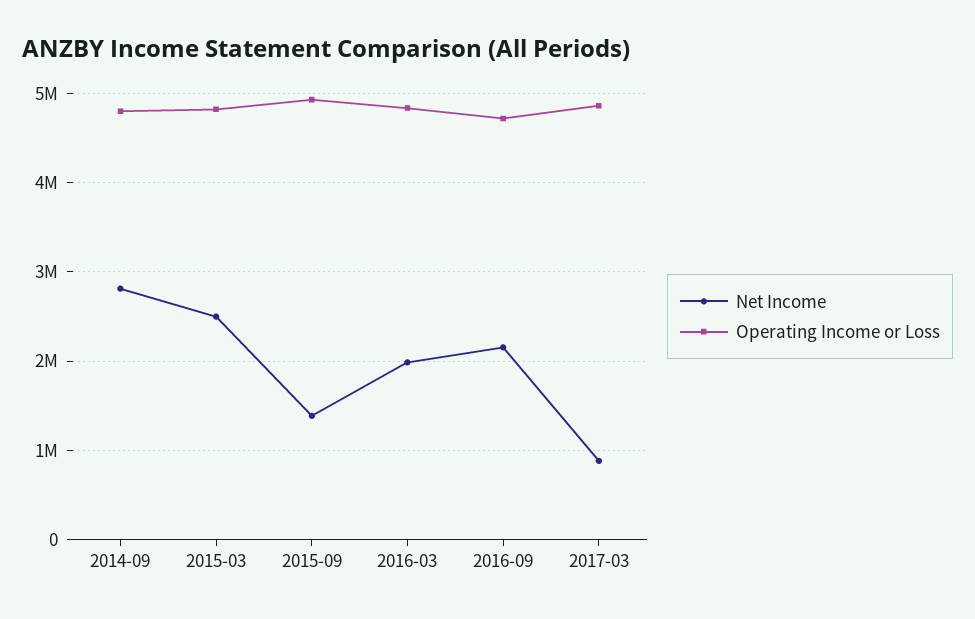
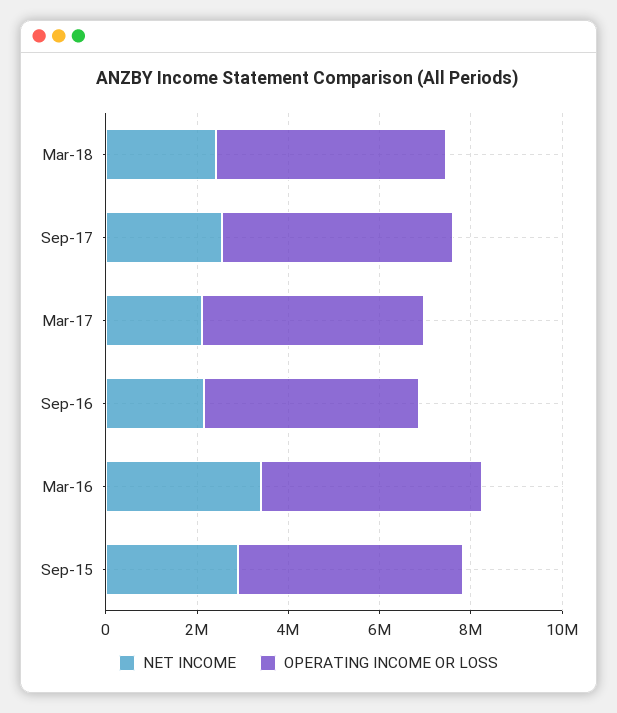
Net Income, 2014-09: 2800000 -> none
Operating Income or Loss, 2014-09: 4800000 -> none
Net Income, 2015-03: 2500000 -> none
Operating Income or Loss, 2015-03: 4800000 -> none
Net Income, 2015-09: 1400000 -> 3000000
Net Income, 2016-03: 2000000 -> 3500000
Net Income, 2017-03: 900000 -> 2000000
Net Income, Mar-18: none -> 2500000
Operating Income or Loss, Mar-18: none -> 5000000
Net Income, Sep-17: none -> 2500000
Operating Income or Loss, Sep-17: none -> 5000000

